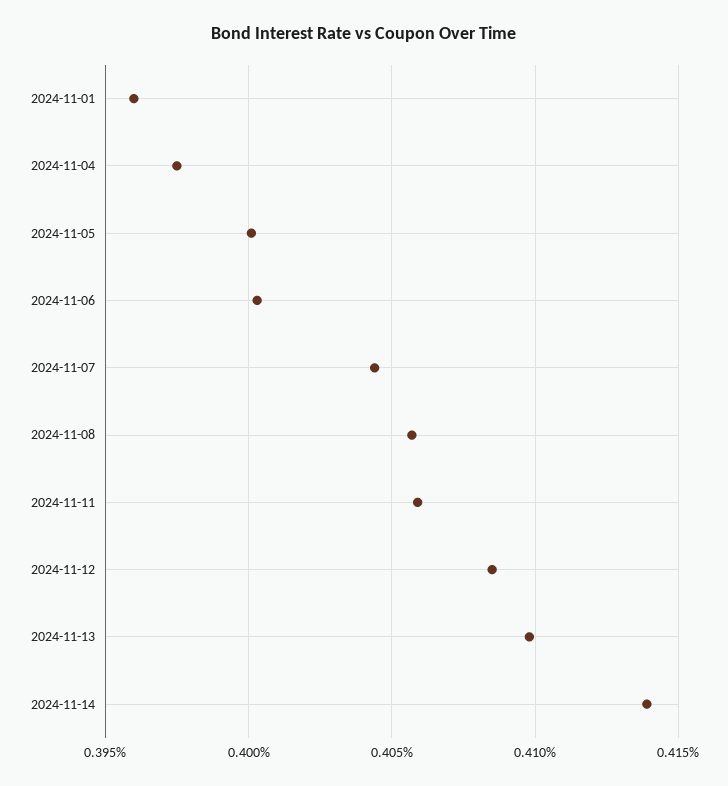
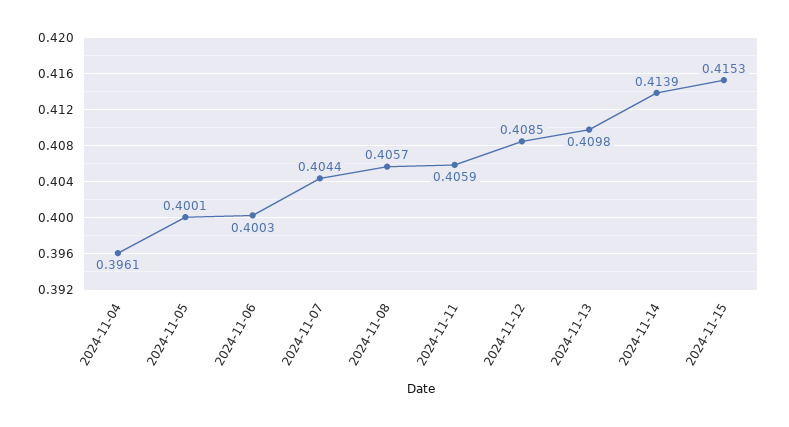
2024-11-01: 0.396 -> none
2024-11-04: 0.3975 -> 0.3961
2024-11-15: none -> 0.4153

